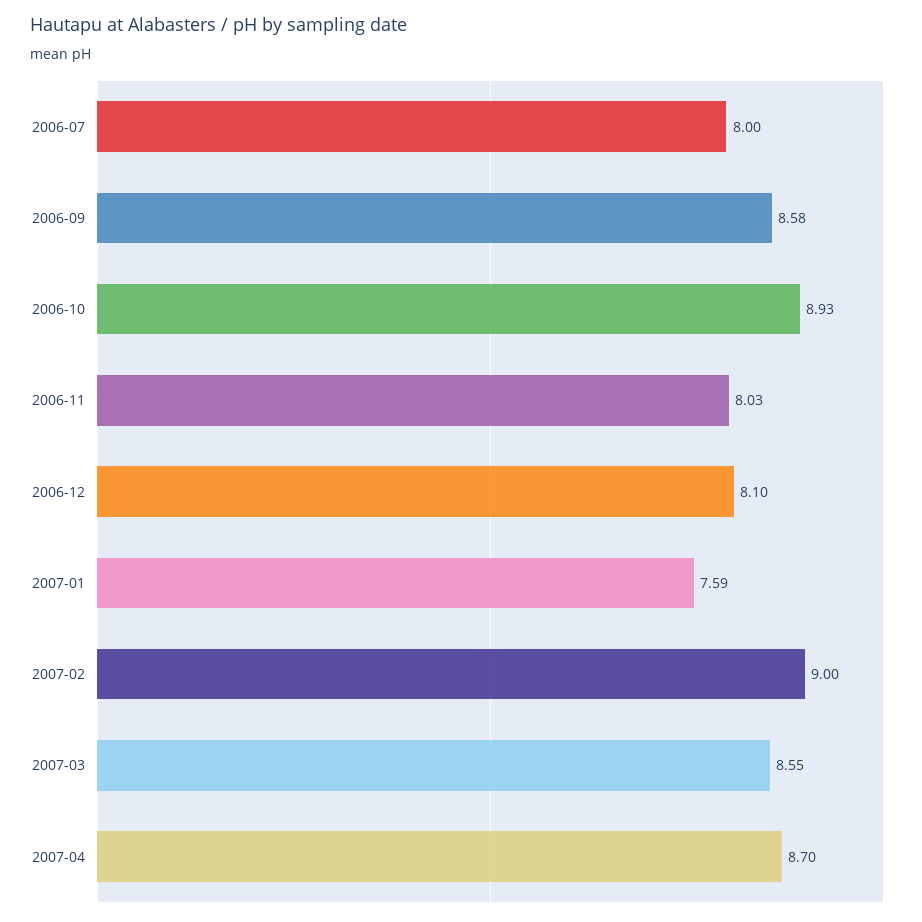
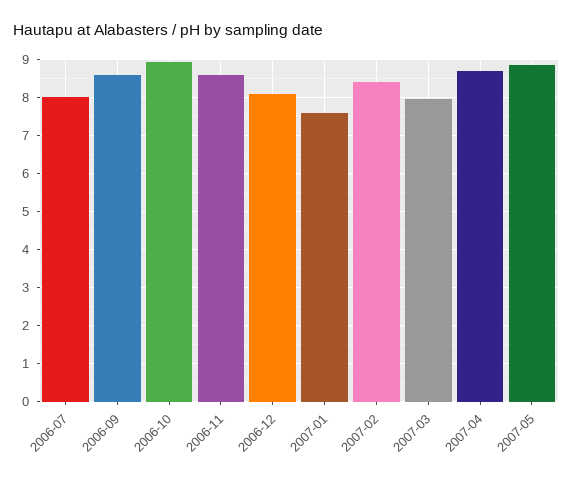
2006-11: 8.03 -> 8.6
2007-02: 9 -> 8.4
2007-03: 8.55 -> 8
2007-05: none -> 8.8

